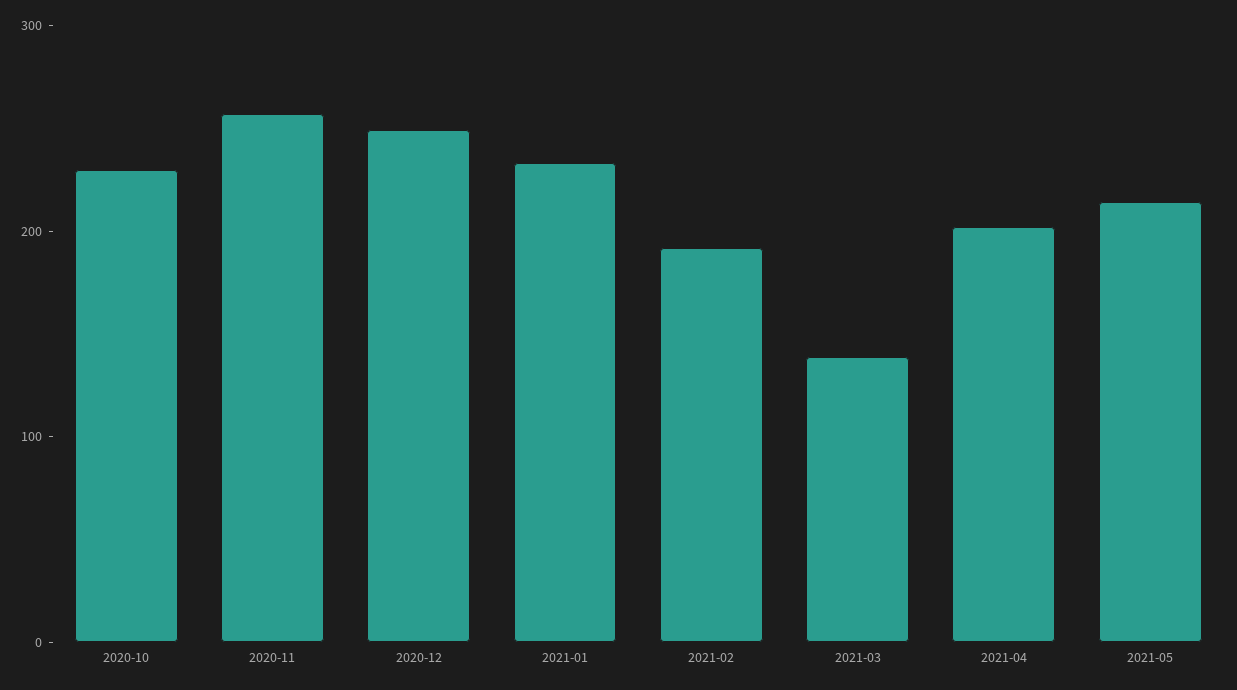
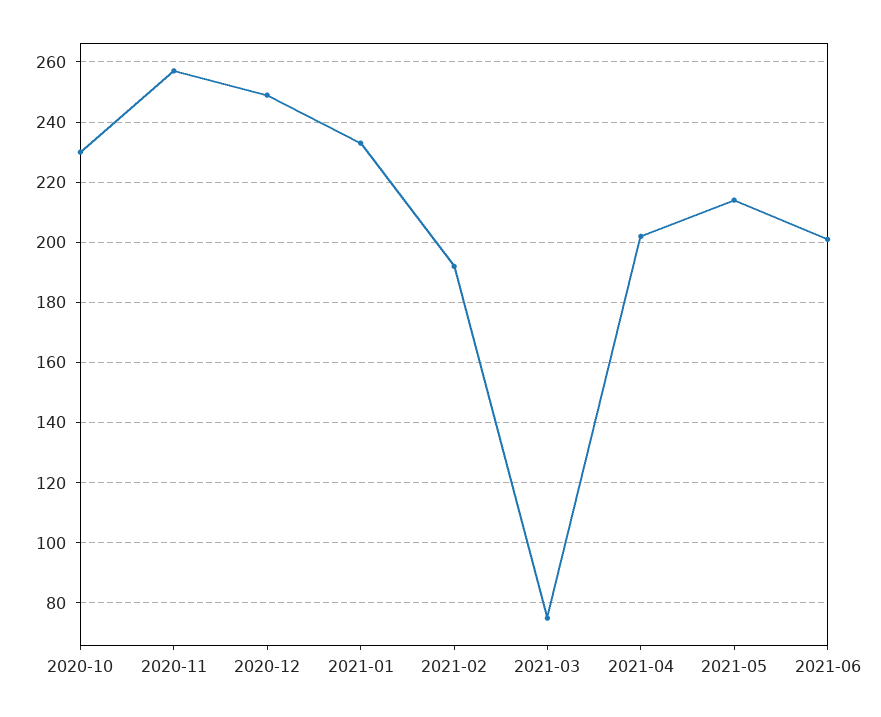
2021-03: 140 -> 75
2021-06: none -> 200

